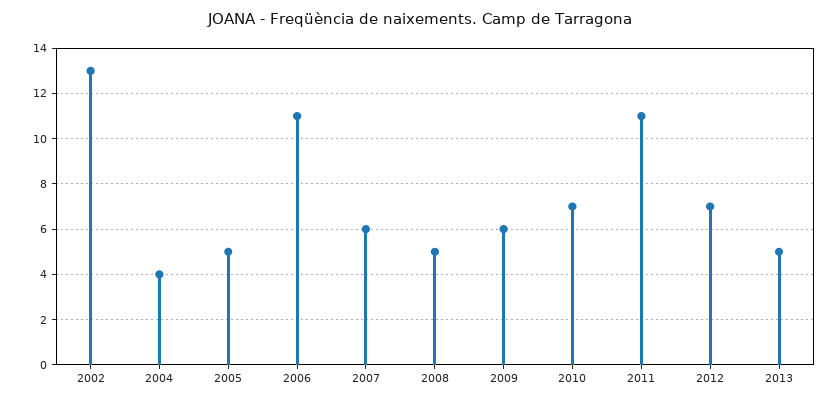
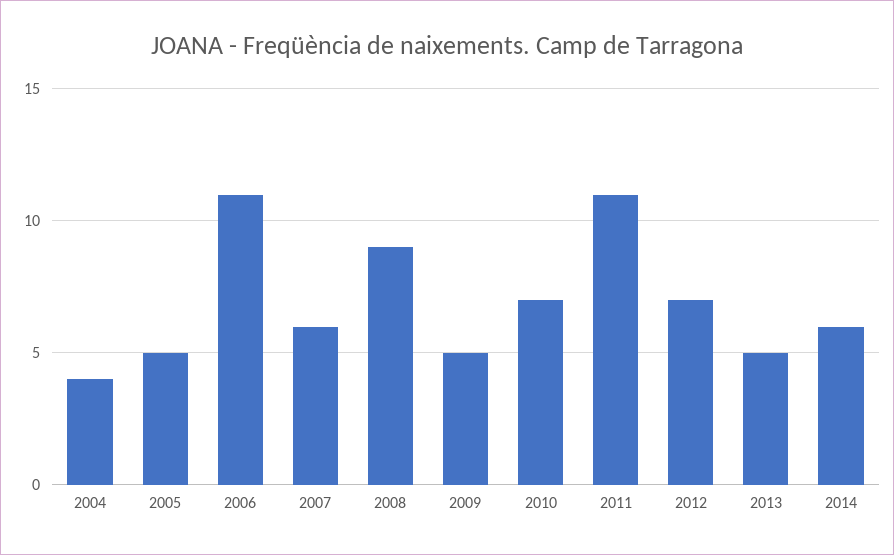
2002: 13 -> none
2008: 5 -> 9
2009: 6 -> 5
2014: none -> 6

